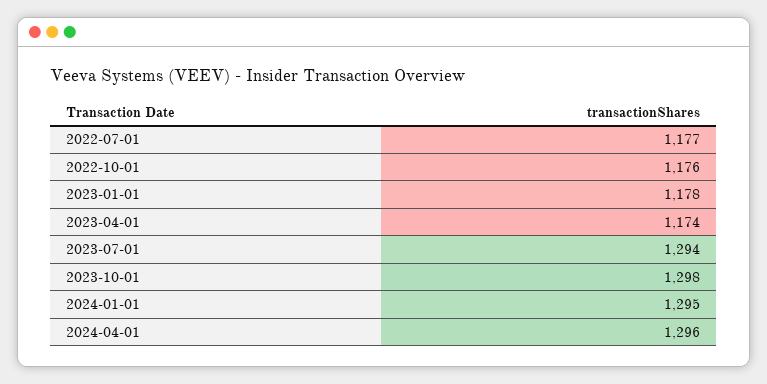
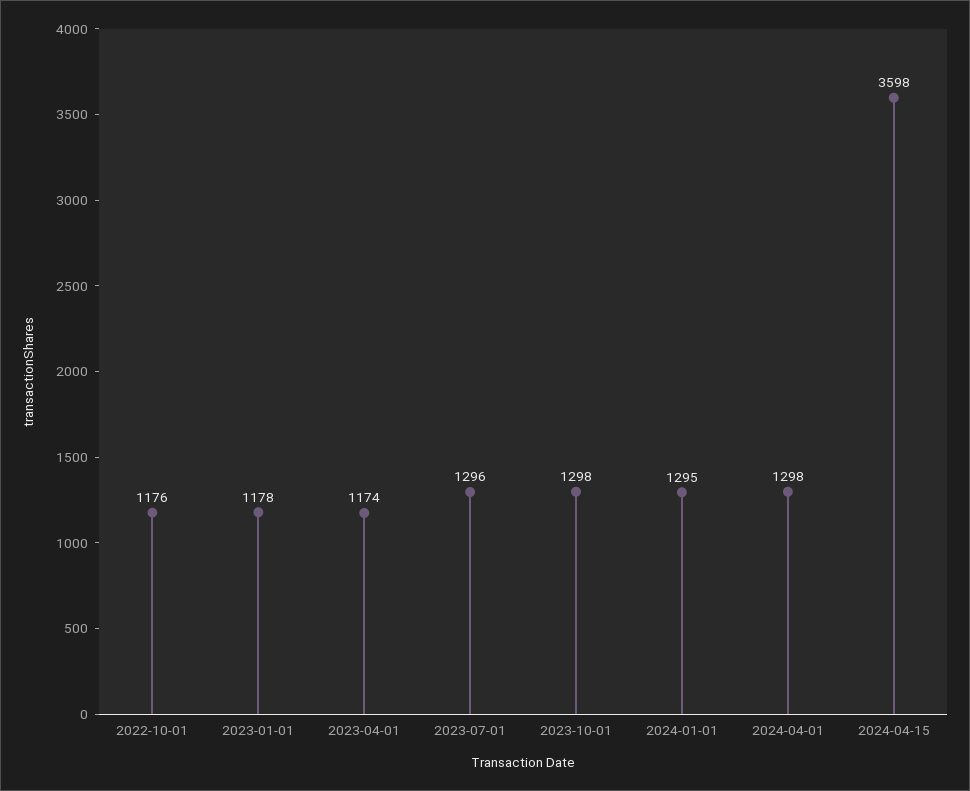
2022-07-01: 1177 -> none
2023-07-01: 1294 -> 1296
2024-04-01: 1296 -> 1298
2024-04-15: none -> 3598

